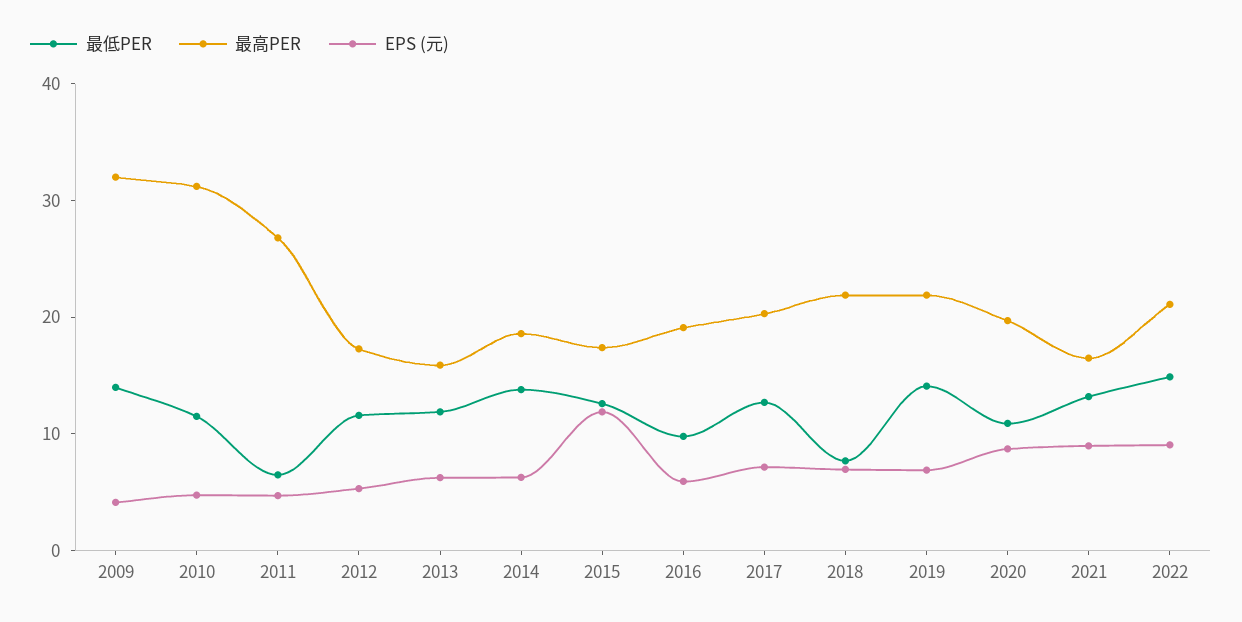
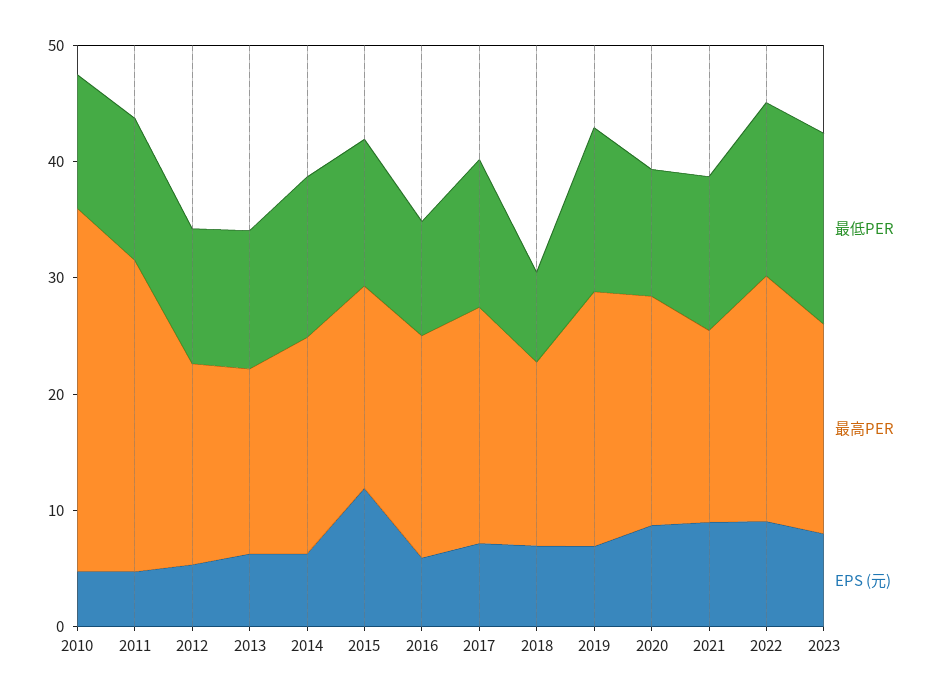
最低PER, 2009: 14 -> none
最高PER, 2009: 32 -> none
EPS (元), 2009: 4 -> none
最低PER, 2011: 6 -> 12
最高PER, 2018: 22 -> 16
最低PER, 2023: none -> 16
最高PER, 2023: none -> 18
EPS (元), 2023: none -> 8

